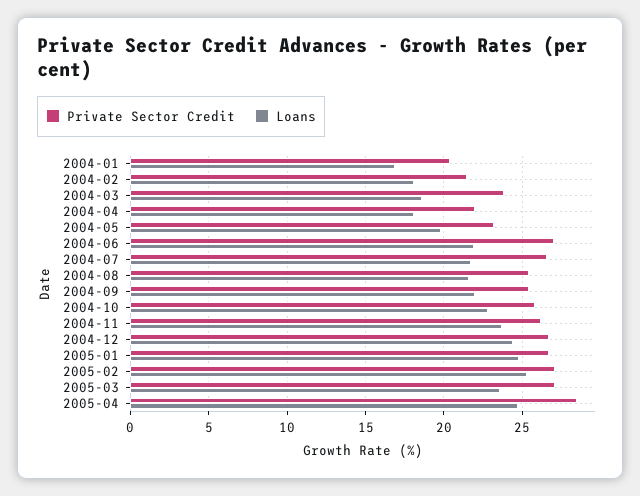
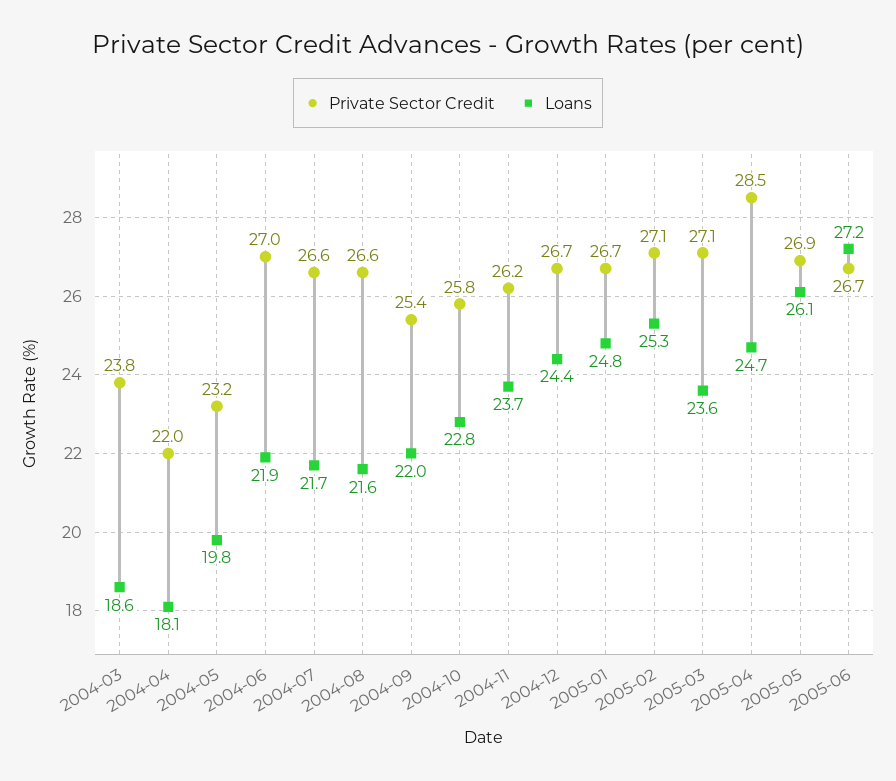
Private Sector Credit, 2004-01: 20.5 -> none
Loans, 2004-01: 17 -> none
Private Sector Credit, 2004-02: 21.5 -> none
Loans, 2004-02: 18 -> none
Private Sector Credit, 2004-08: 25.5 -> 26.6
Private Sector Credit, 2005-05: none -> 26.9
Loans, 2005-05: none -> 26.1
Private Sector Credit, 2005-06: none -> 26.7
Loans, 2005-06: none -> 27.2

